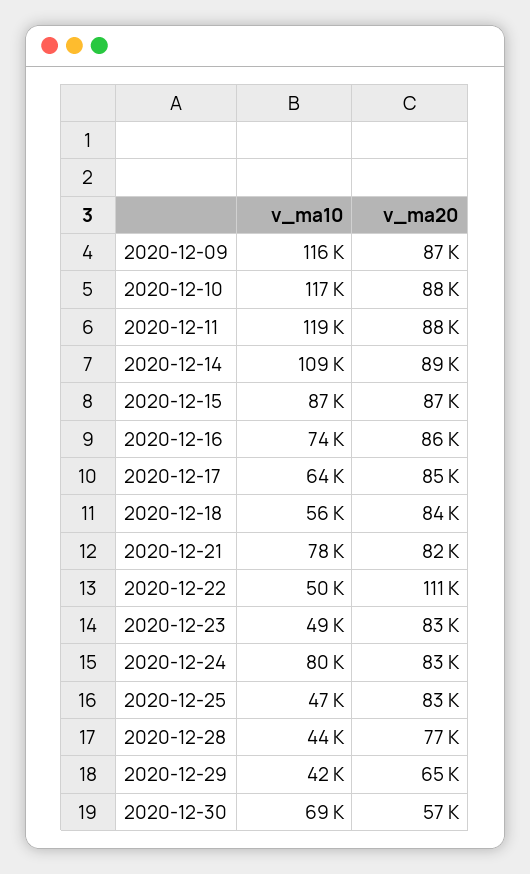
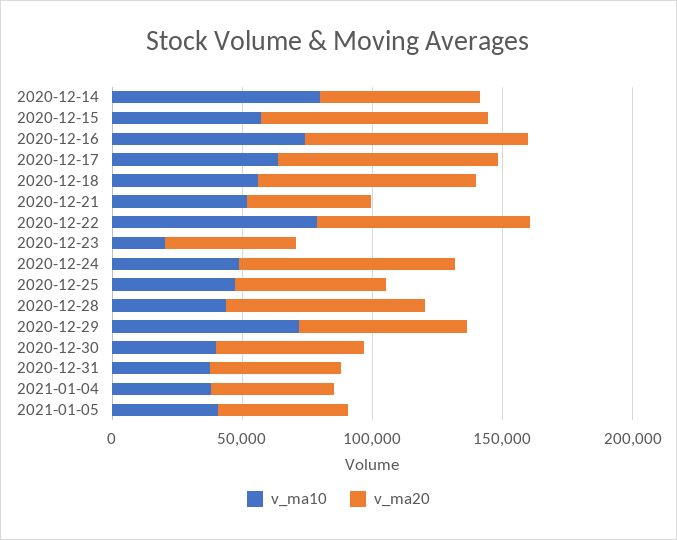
v_ma10, 2020-12-09: 116000 -> none
v_ma20, 2020-12-09: 87000 -> none
v_ma10, 2020-12-10: 117000 -> none
v_ma20, 2020-12-10: 88000 -> none
v_ma10, 2020-12-11: 119000 -> none
v_ma20, 2020-12-11: 88000 -> none
v_ma10, 2020-12-14: 109000 -> 80000
v_ma20, 2020-12-14: 89000 -> 60000
v_ma10, 2020-12-15: 87000 -> 60000
v_ma10, 2020-12-21: 78000 -> 50000
v_ma20, 2020-12-21: 82000 -> 50000
v_ma10, 2020-12-22: 50000 -> 80000
v_ma20, 2020-12-22: 111000 -> 80000
v_ma10, 2020-12-23: 49000 -> 20000
v_ma20, 2020-12-23: 83000 -> 50000
v_ma10, 2020-12-24: 80000 -> 50000
v_ma20, 2020-12-25: 83000 -> 60000
v_ma10, 2020-12-29: 42000 -> 70000
v_ma10, 2020-12-30: 69000 -> 40000
v_ma10, 2020-12-31: none -> 40000
v_ma20, 2020-12-31: none -> 50000
v_ma10, 2021-01-04: none -> 40000
v_ma20, 2021-01-04: none -> 50000
v_ma10, 2021-01-05: none -> 40000
v_ma20, 2021-01-05: none -> 50000

